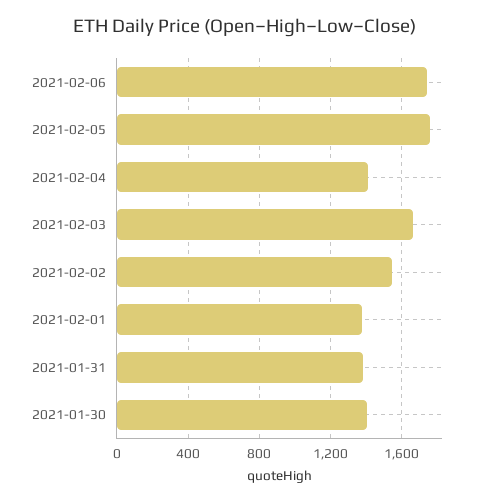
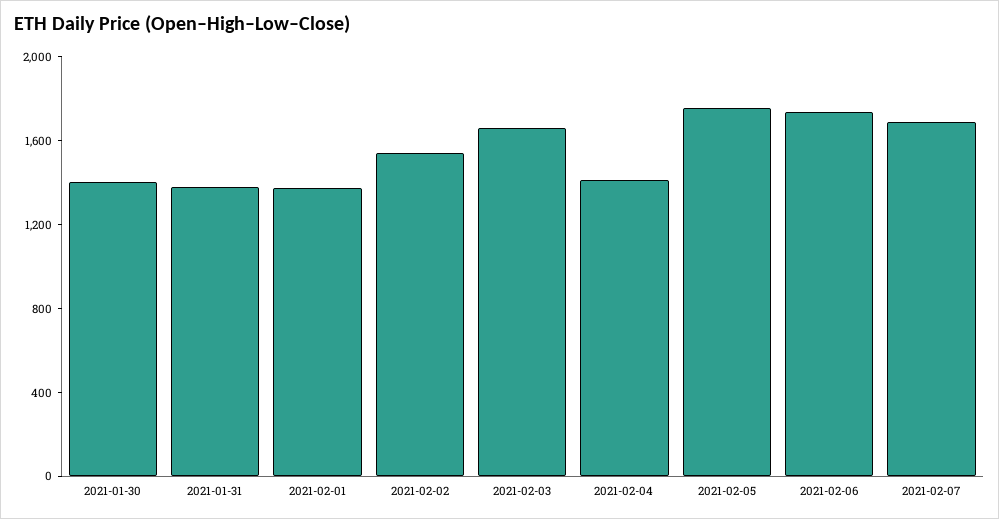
2021-02-07: none -> 1700

